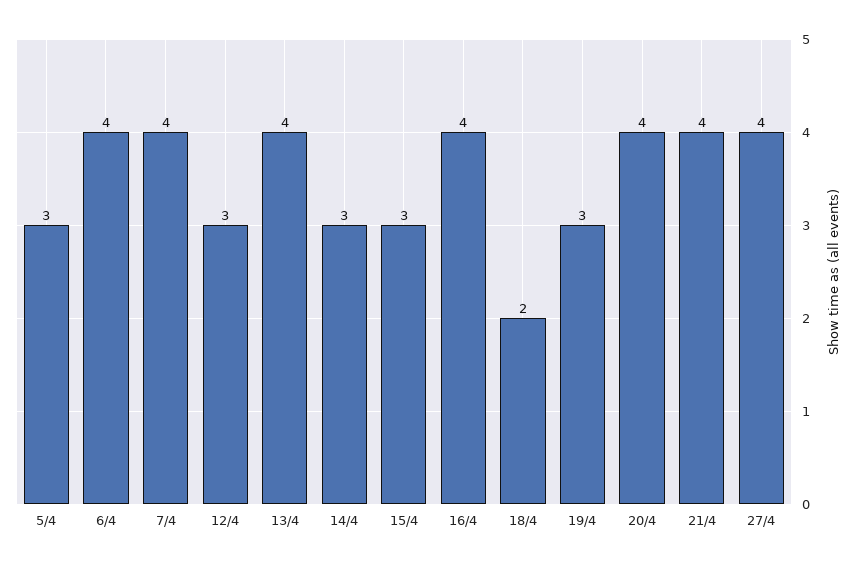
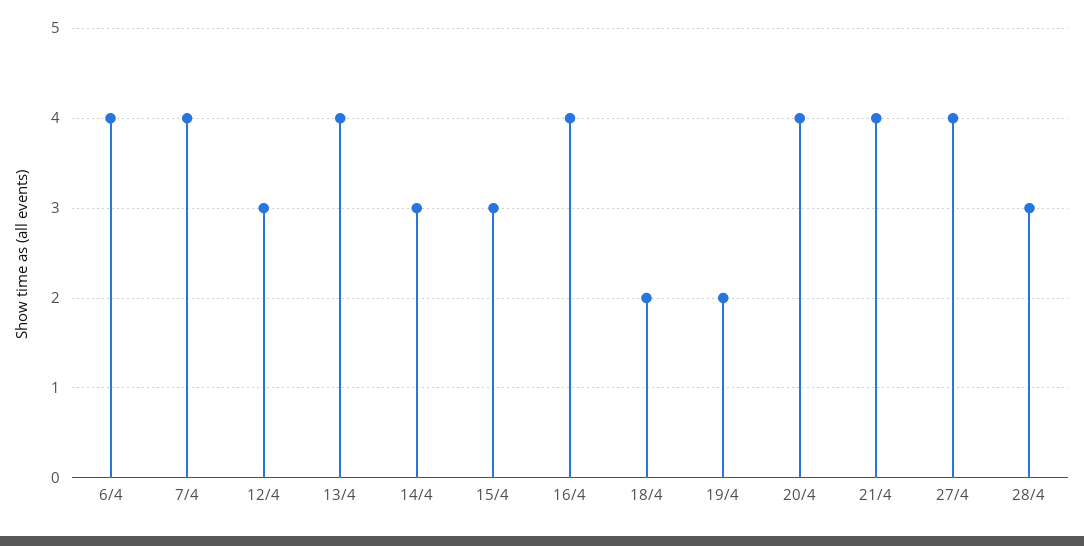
5/4: 3 -> none
19/4: 3 -> 2
28/4: none -> 3

